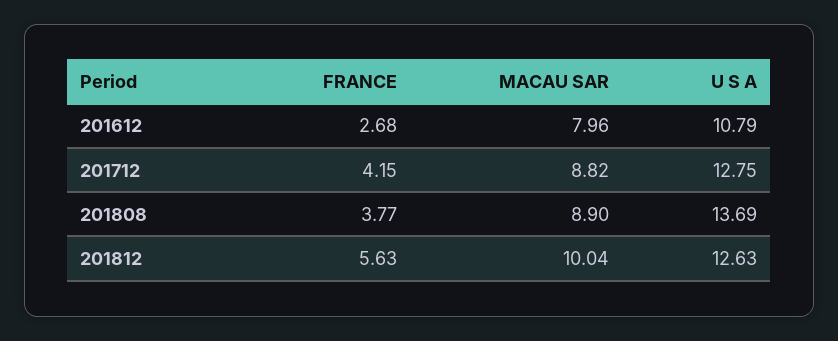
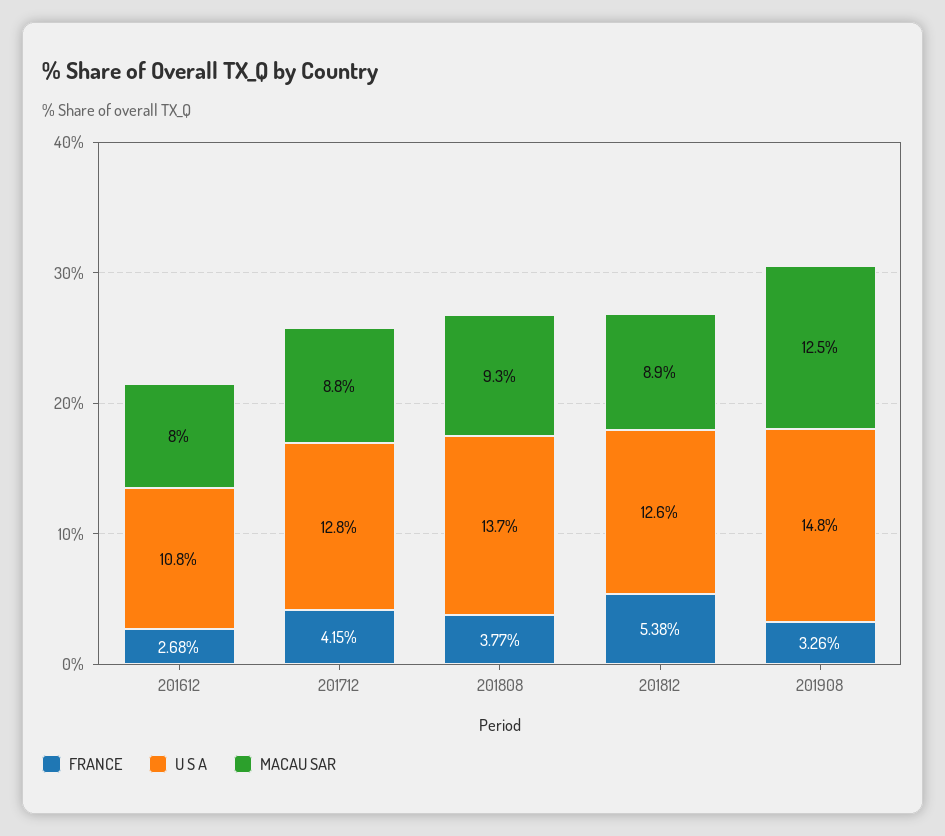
MACAU SAR, 201808: 8.9 -> 9.3
FRANCE, 201812: 5.63 -> 5.38
MACAU SAR, 201812: 10.04 -> 8.9
FRANCE, 201908: none -> 3.26
U S A, 201908: none -> 14.8
MACAU SAR, 201908: none -> 12.5

